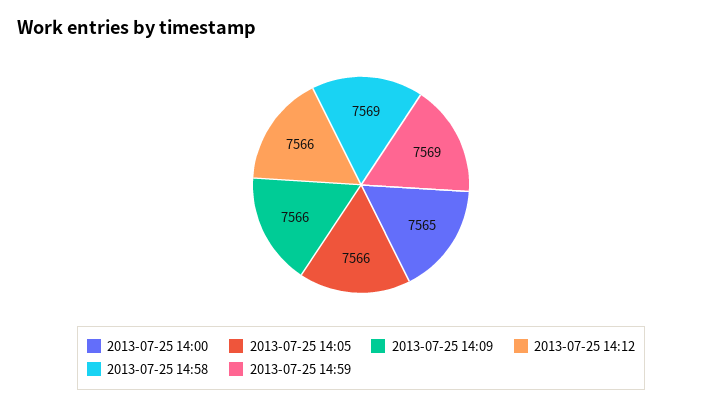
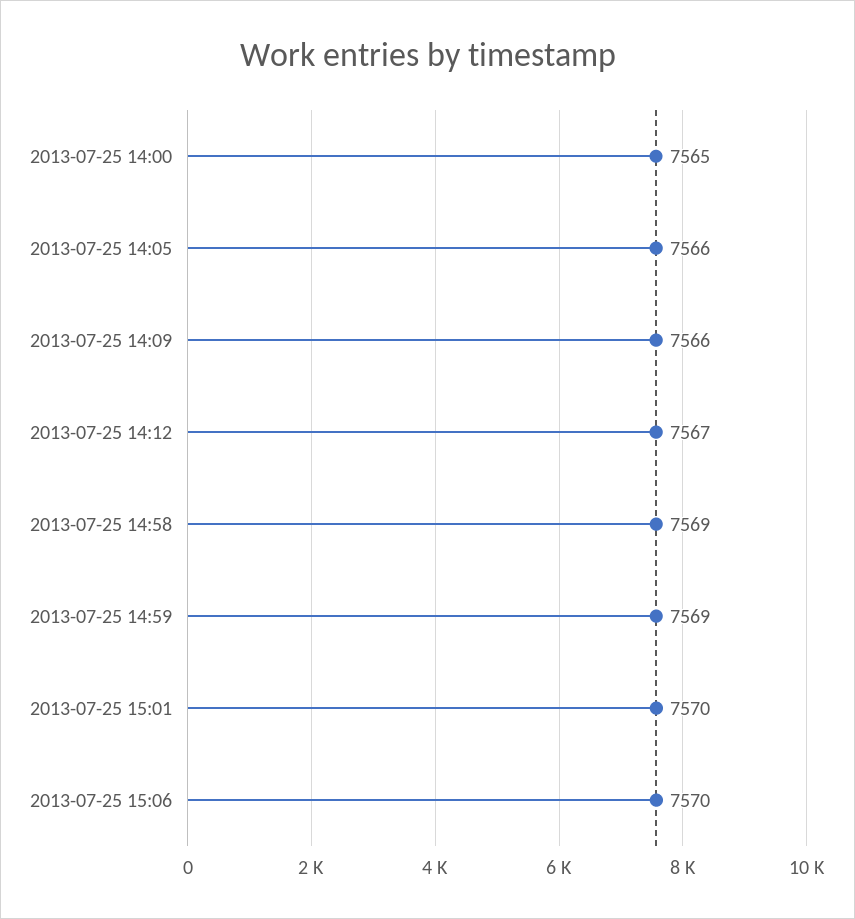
2013-07-25 14:12: 7566 -> 7567
2013-07-25 15:01: none -> 7570
2013-07-25 15:06: none -> 7570

